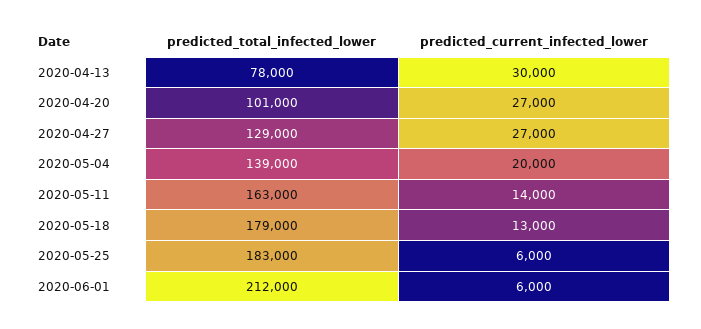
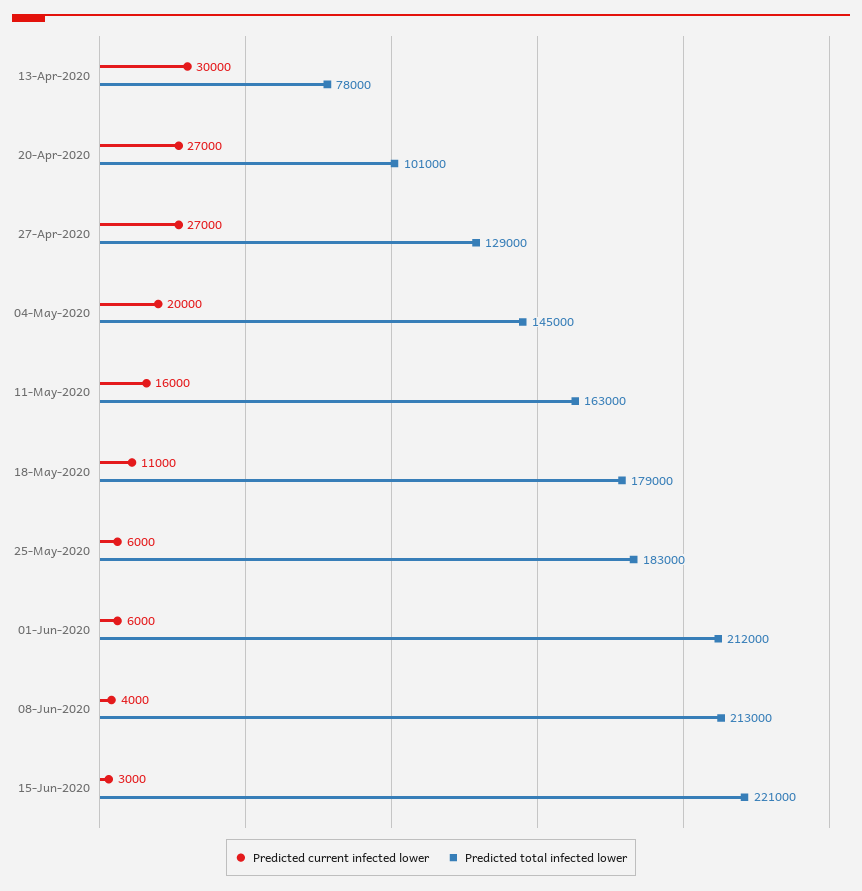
predicted_total_infected_lower, 2020-05-04: 139000 -> 145000
predicted_current_infected_lower, 2020-05-11: 14000 -> 16000
predicted_current_infected_lower, 2020-05-18: 13000 -> 11000
predicted_current_infected_lower, 08-Jun-2020: none -> 4000
predicted_total_infected_lower, 08-Jun-2020: none -> 213000
predicted_current_infected_lower, 15-Jun-2020: none -> 3000
predicted_total_infected_lower, 15-Jun-2020: none -> 221000

